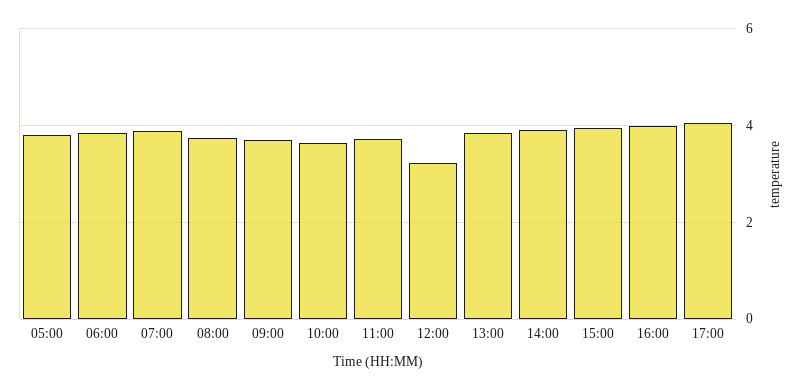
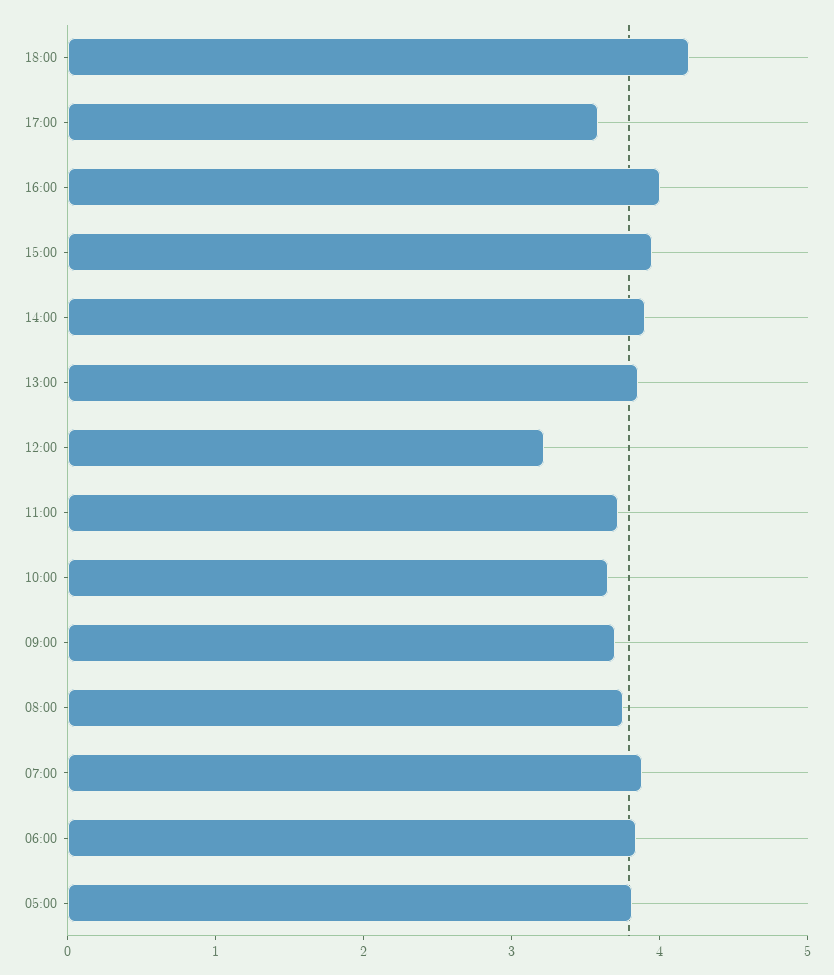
17:00: 4 -> 3.6
18:00: none -> 4.2

